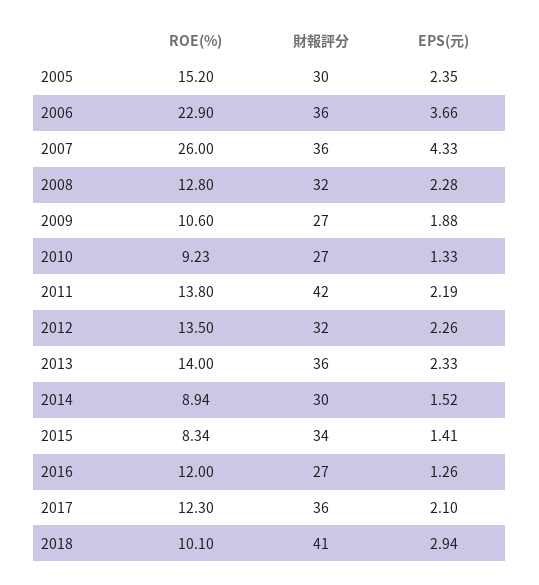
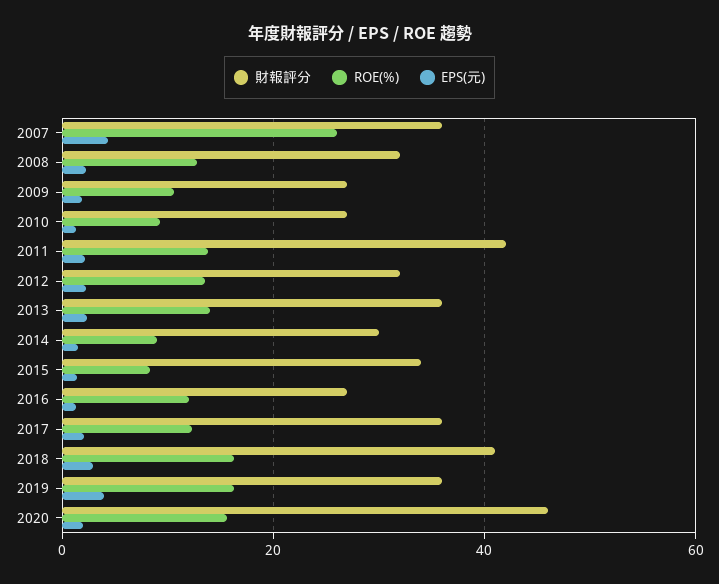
ROE(%), 2005: 15.2 -> none
財報評分, 2005: 30 -> none
EPS(元), 2005: 2.35 -> none
ROE(%), 2006: 22.9 -> none
財報評分, 2006: 36 -> none
EPS(元), 2006: 3.66 -> none
ROE(%), 2018: 10.1 -> 16
財報評分, 2019: none -> 36
ROE(%), 2019: none -> 16
EPS(元), 2019: none -> 4
財報評分, 2020: none -> 46
ROE(%), 2020: none -> 16
EPS(元), 2020: none -> 2

